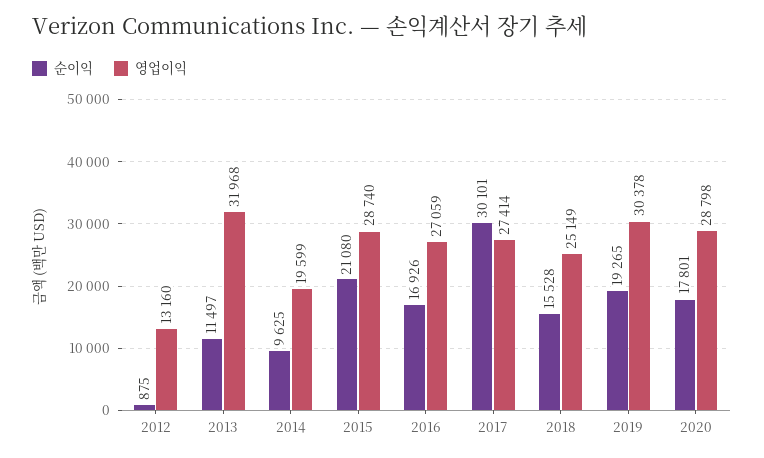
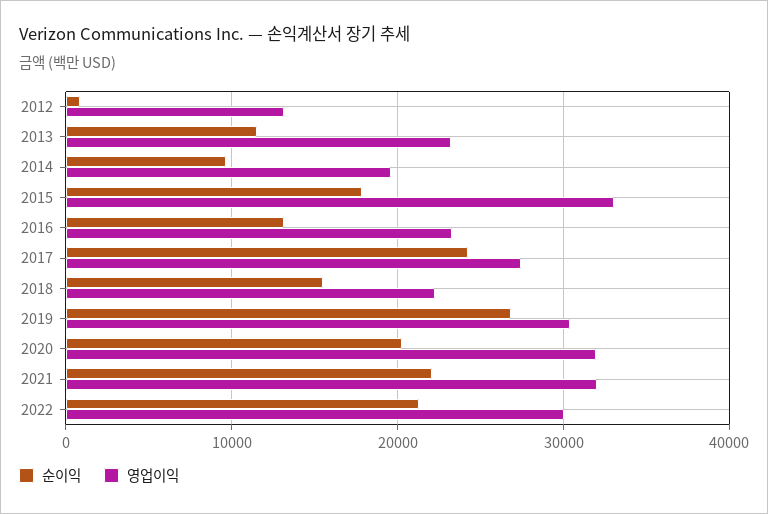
영업이익, 2013: 31968 -> 23000
순이익, 2015: 21080 -> 18000
영업이익, 2015: 28740 -> 33000
순이익, 2016: 16926 -> 13000
영업이익, 2016: 27059 -> 23000
순이익, 2017: 30101 -> 24000
영업이익, 2018: 25149 -> 22000
순이익, 2019: 19265 -> 27000
순이익, 2020: 17801 -> 20000
영업이익, 2020: 28798 -> 32000
순이익, 2021: none -> 22000
영업이익, 2021: none -> 32000
순이익, 2022: none -> 21000
영업이익, 2022: none -> 30000

